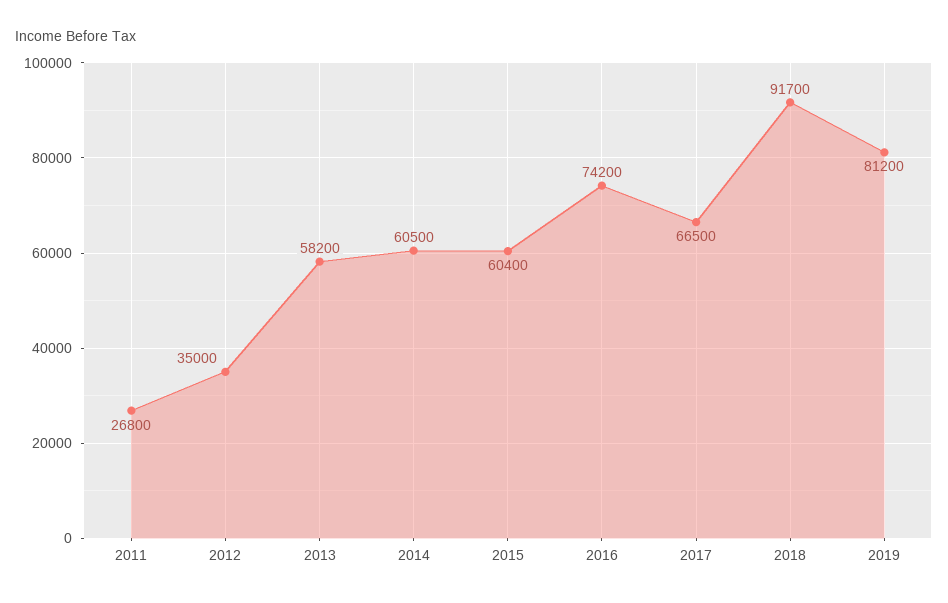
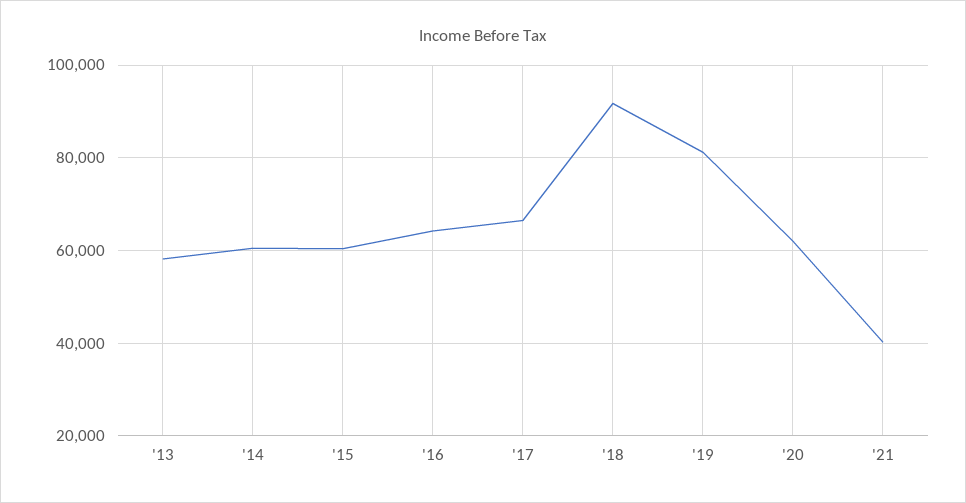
2011: 26800 -> none
2012: 35000 -> none
2016: 74200 -> 64000
'20: none -> 62000
'21: none -> 40000

